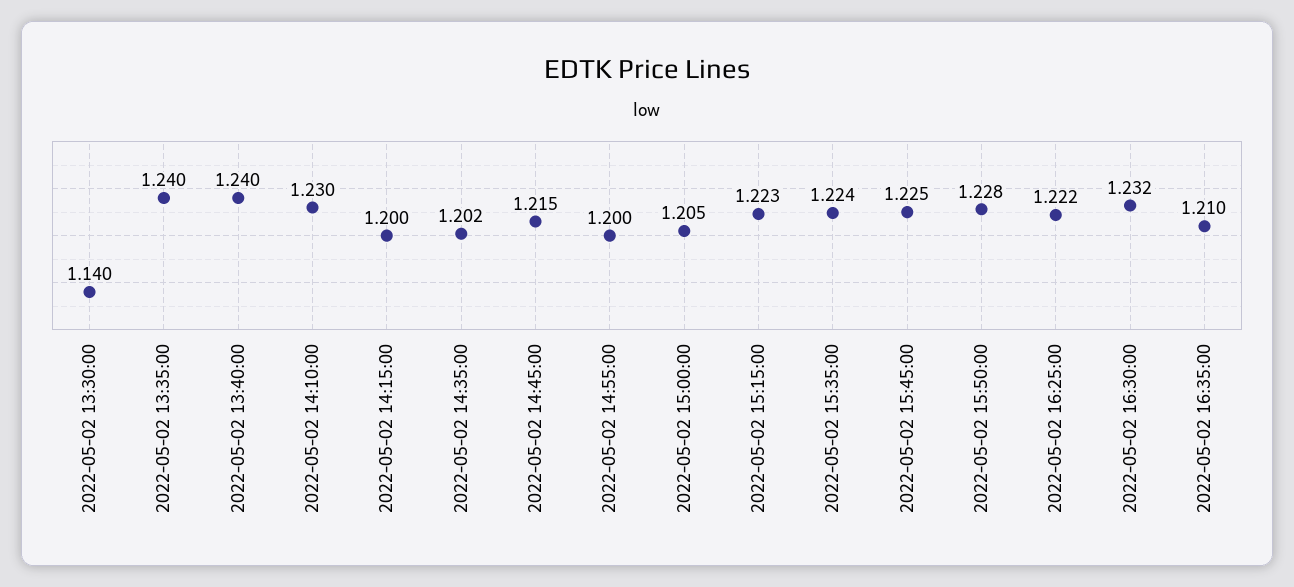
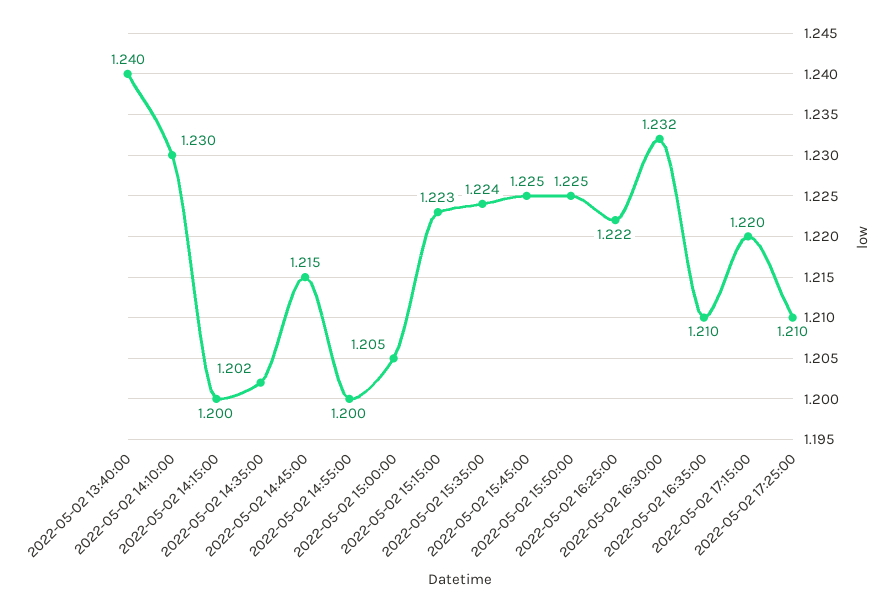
2022-05-02 13:30:00: 1.14 -> none
2022-05-02 13:35:00: 1.24 -> none
2022-05-02 15:50:00: 1.228 -> 1.225
2022-05-02 17:15:00: none -> 1.22
2022-05-02 17:25:00: none -> 1.21

